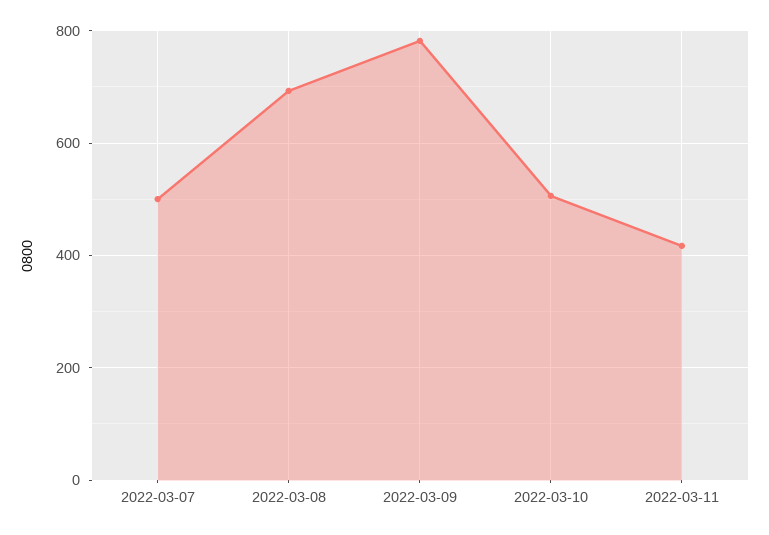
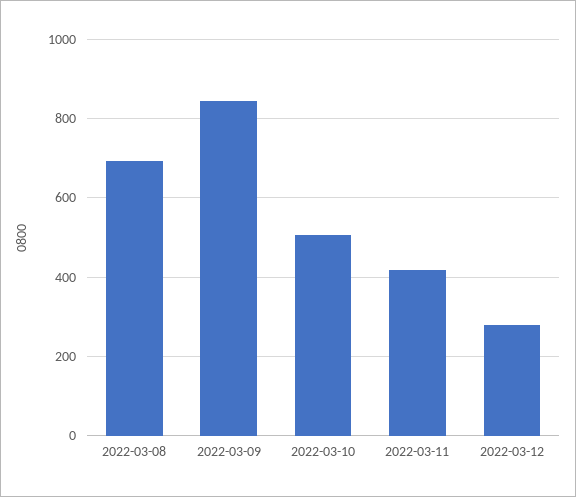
2022-03-07: 500 -> none
2022-03-09: 780 -> 840
2022-03-12: none -> 280

